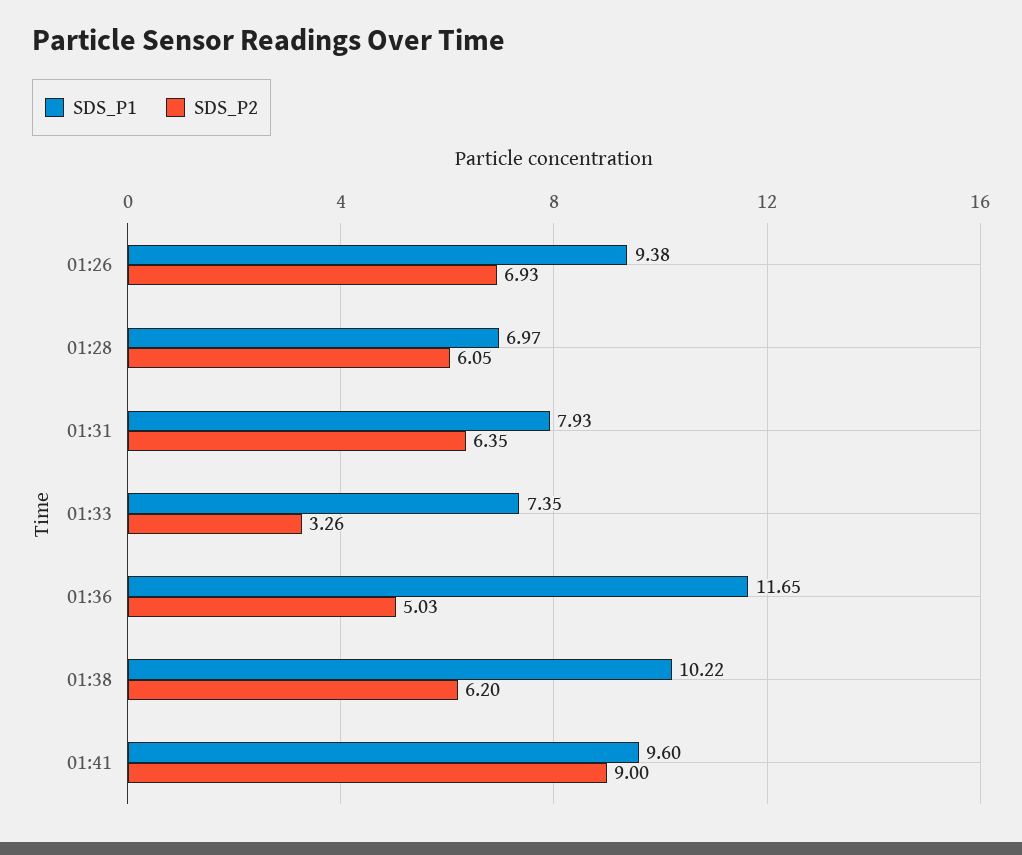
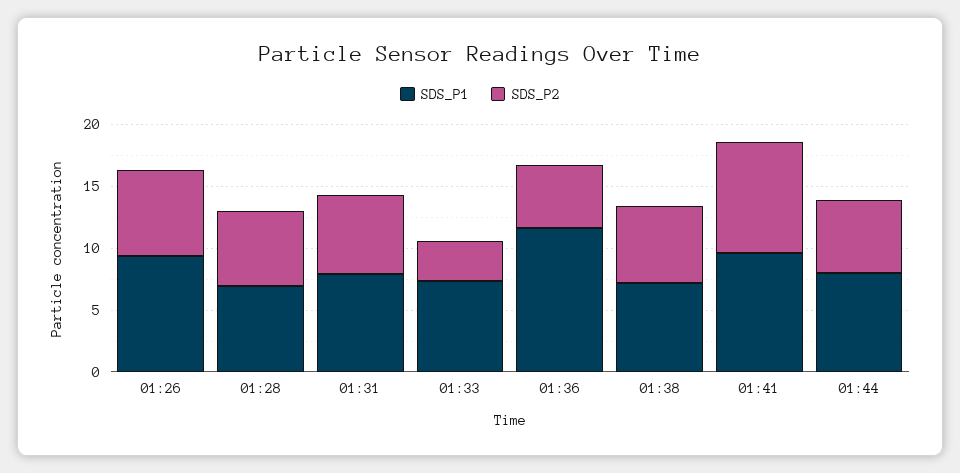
SDS_P1, 01:38: 10.22 -> 7
SDS_P1, 01:44: none -> 8
SDS_P2, 01:44: none -> 6

